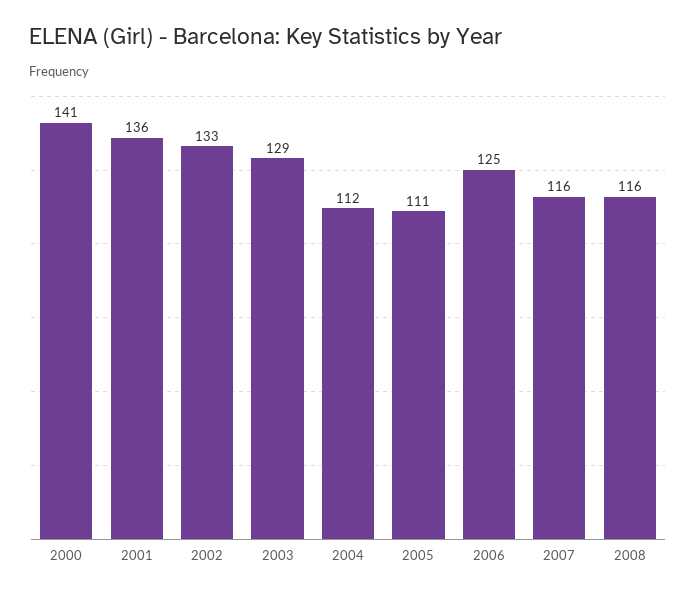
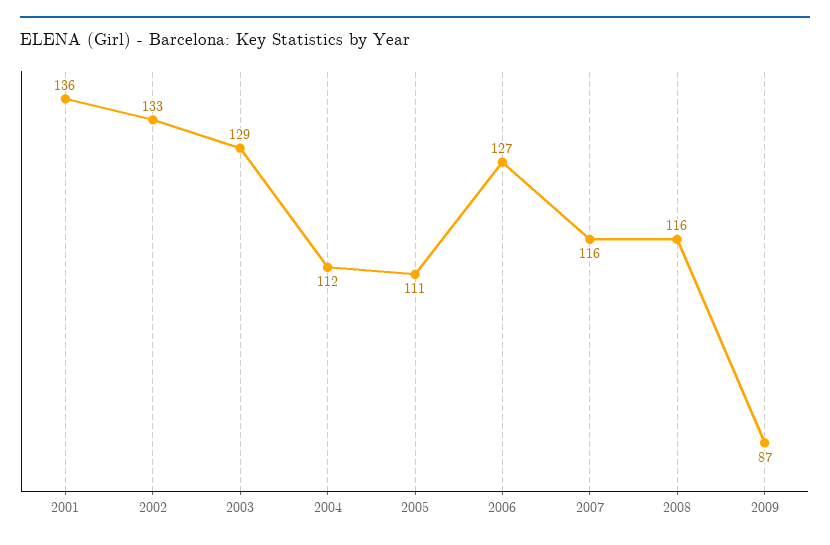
2000: 141 -> none
2006: 125 -> 127
2009: none -> 87

